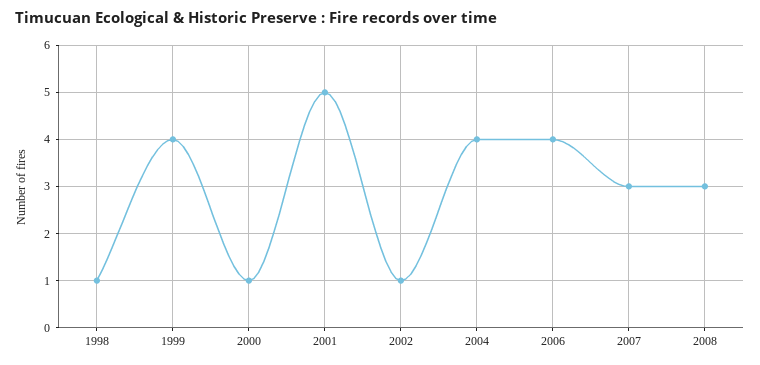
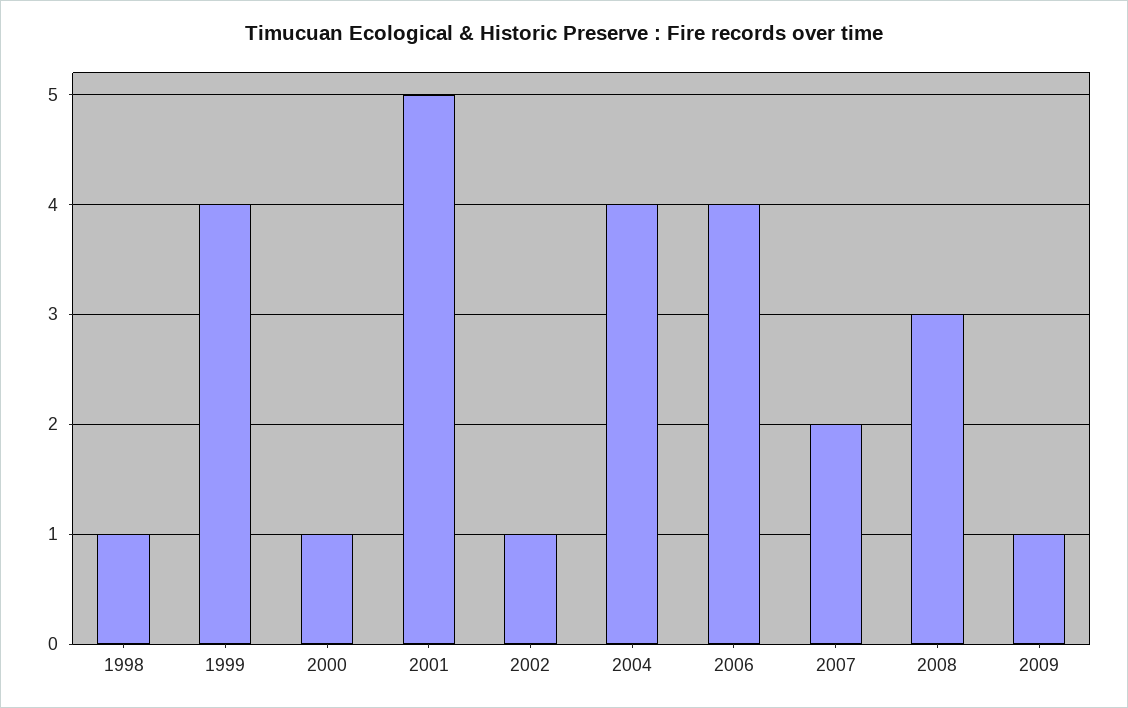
2007: 3 -> 2
2009: none -> 1

